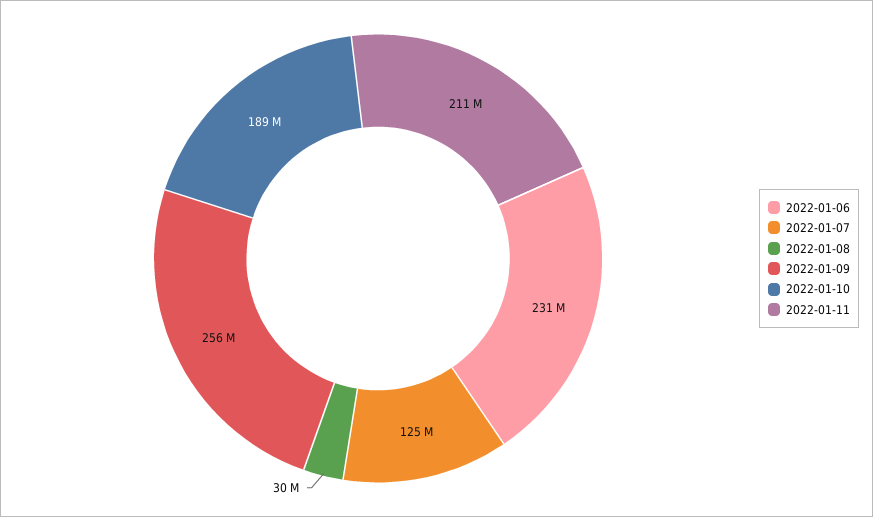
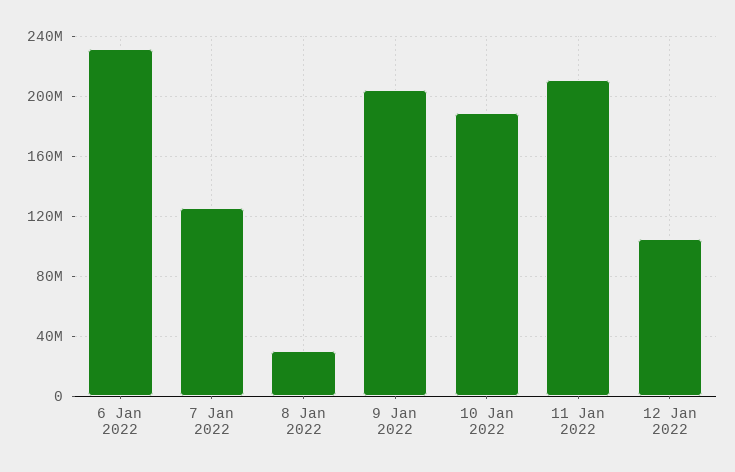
2022-01-09: 256000000 -> 205000000
12 Jan 2022: none -> 105000000

